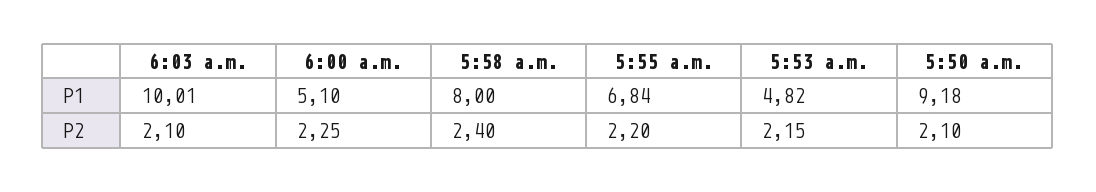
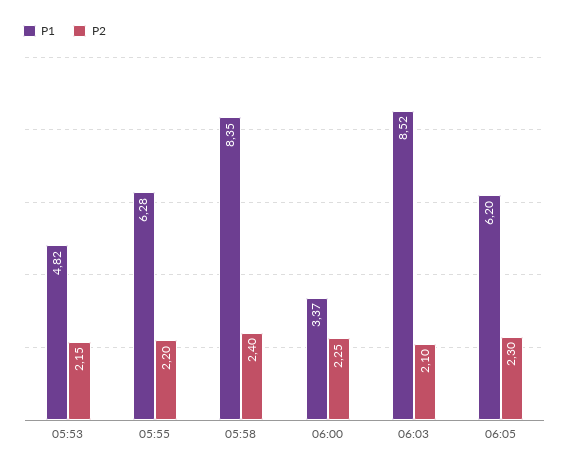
P1, 6:03 a.m.: 10.01 -> 8.52
P1, 6:00 a.m.: 5.1 -> 3.37
P1, 5:58 a.m.: 8 -> 8.35
P1, 5:55 a.m.: 6.84 -> 6.28
P1, 5:50 a.m.: 9.18 -> none
P2, 5:50 a.m.: 2.1 -> none
P1, 06:05: none -> 6.2
P2, 06:05: none -> 2.3

